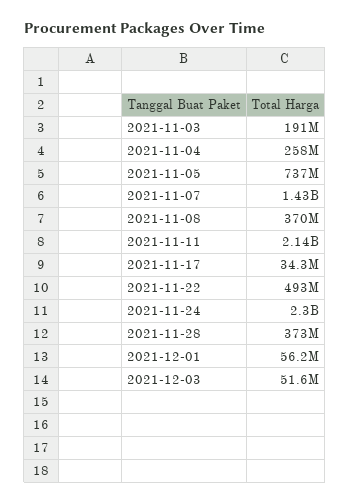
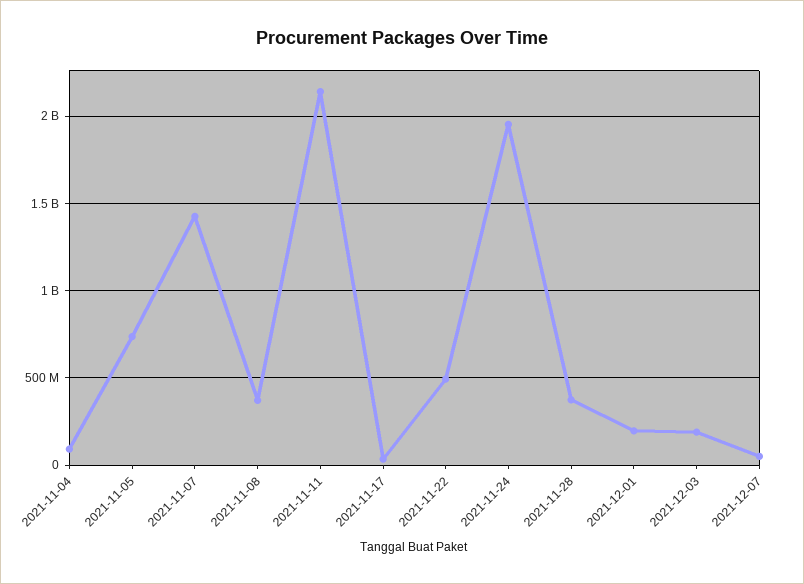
2021-11-03: 191000000 -> none
2021-11-04: 258000000 -> 100000000
2021-11-24: 2300000000 -> 1950000000
2021-12-01: 56200000 -> 200000000
2021-12-03: 51600000 -> 200000000
2021-12-07: none -> 50000000

